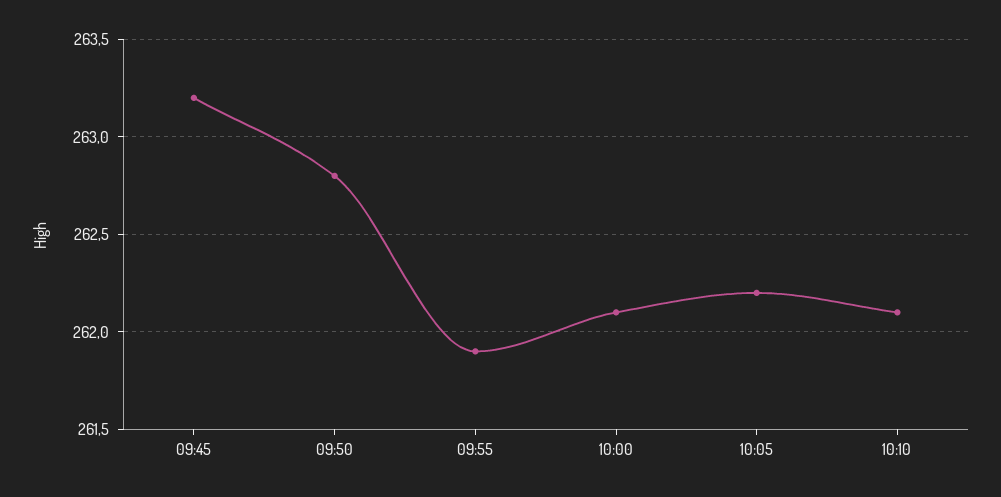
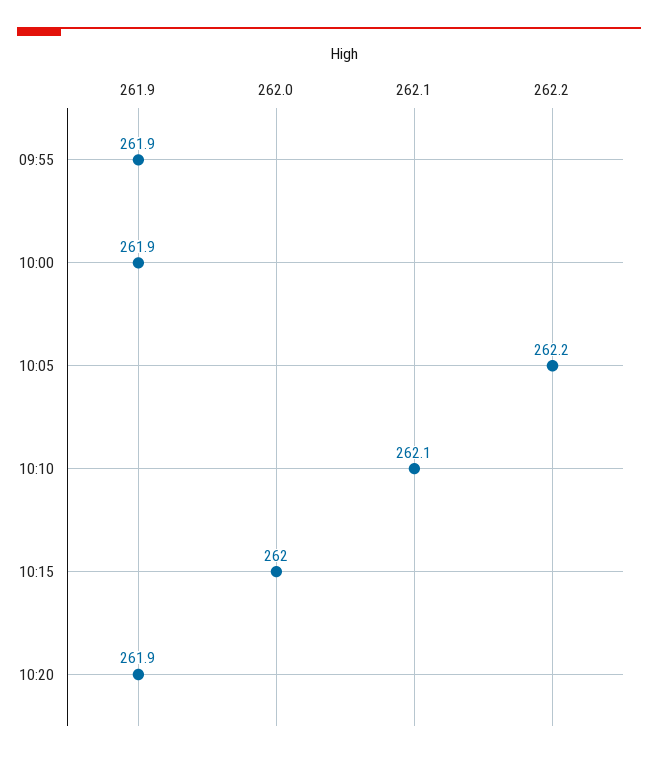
09:45: 263.2 -> none
09:50: 262.8 -> none
10:00: 262.1 -> 261.9
10:15: none -> 262
10:20: none -> 261.9

